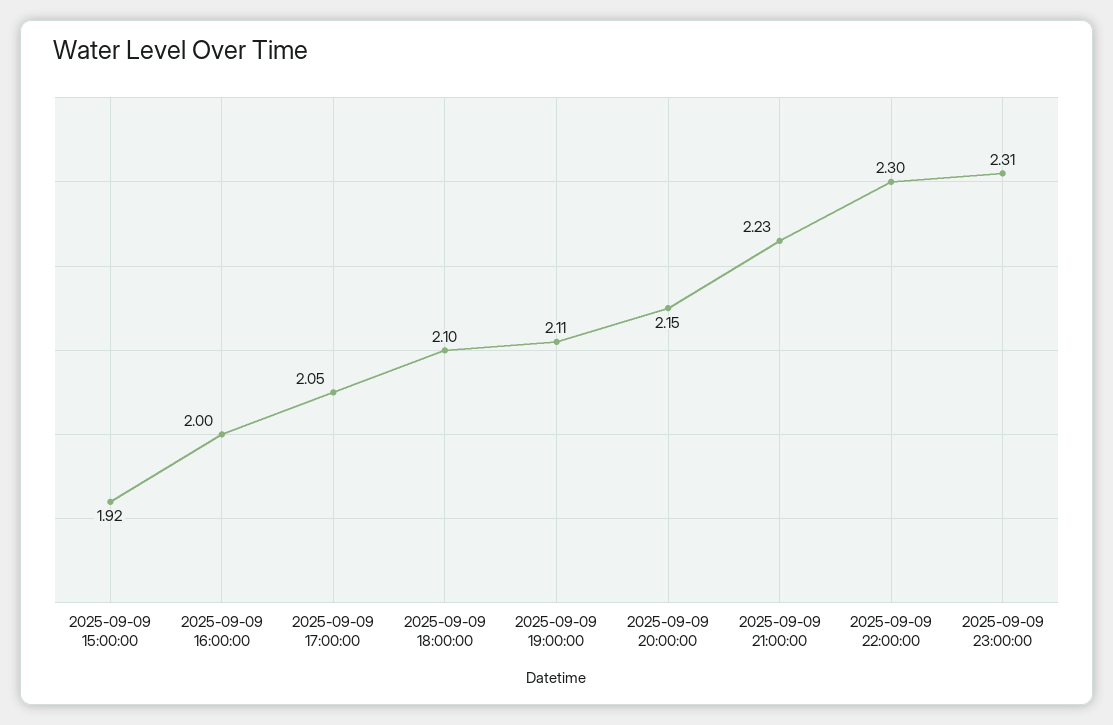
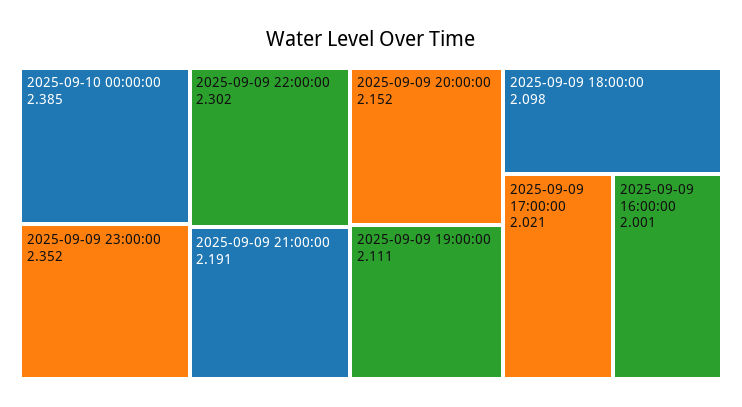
2025-09-09 15:00:00: 1.92 -> none
2025-09-09 17:00:00: 2.05 -> 2.021
2025-09-09 21:00:00: 2.23 -> 2.191
2025-09-09 23:00:00: 2.31 -> 2.352
2025-09-10 00:00:00: none -> 2.385

